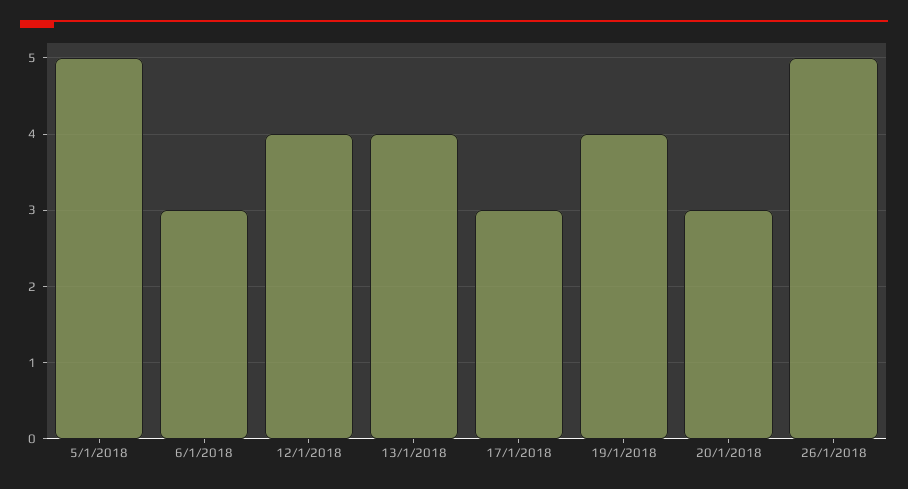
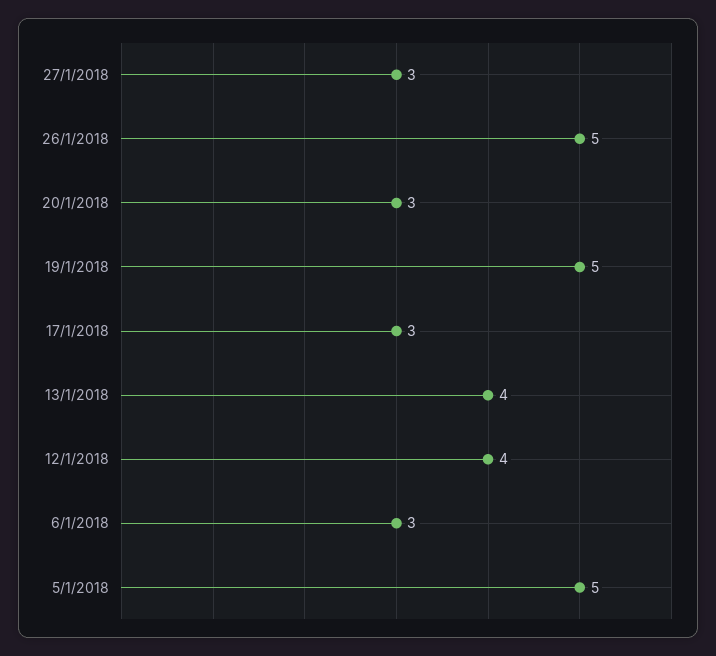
19/1/2018: 4 -> 5
27/1/2018: none -> 3

